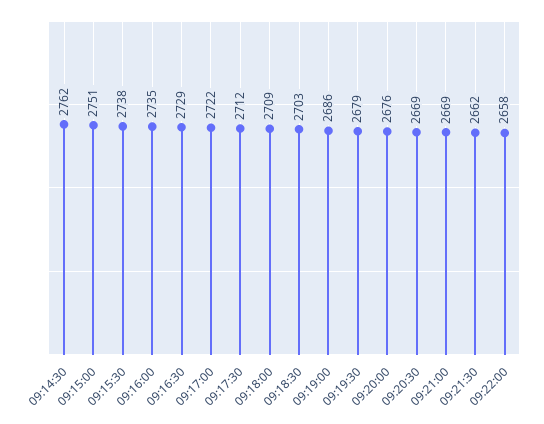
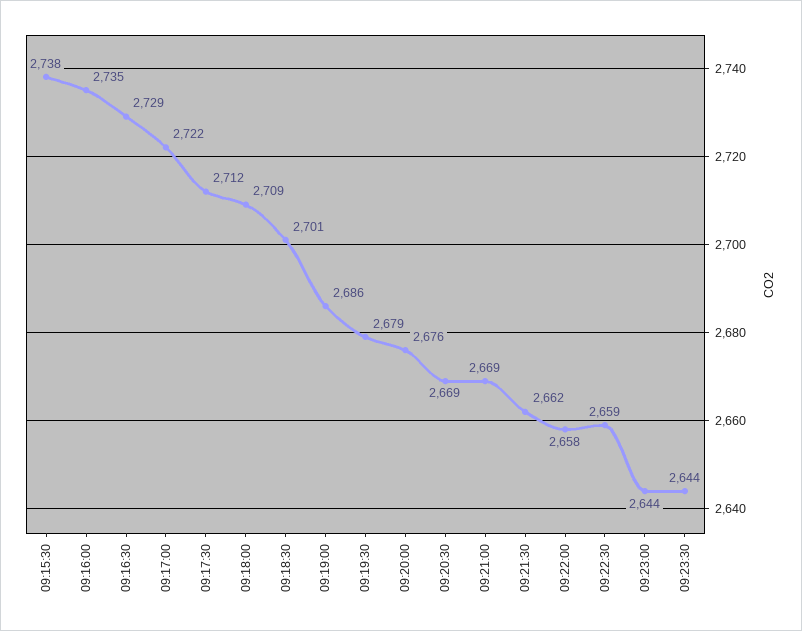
09:14:30: 2762 -> none
09:15:00: 2751 -> none
09:18:30: 2703 -> 2701
09:22:30: none -> 2659
09:23:00: none -> 2644
09:23:30: none -> 2644

